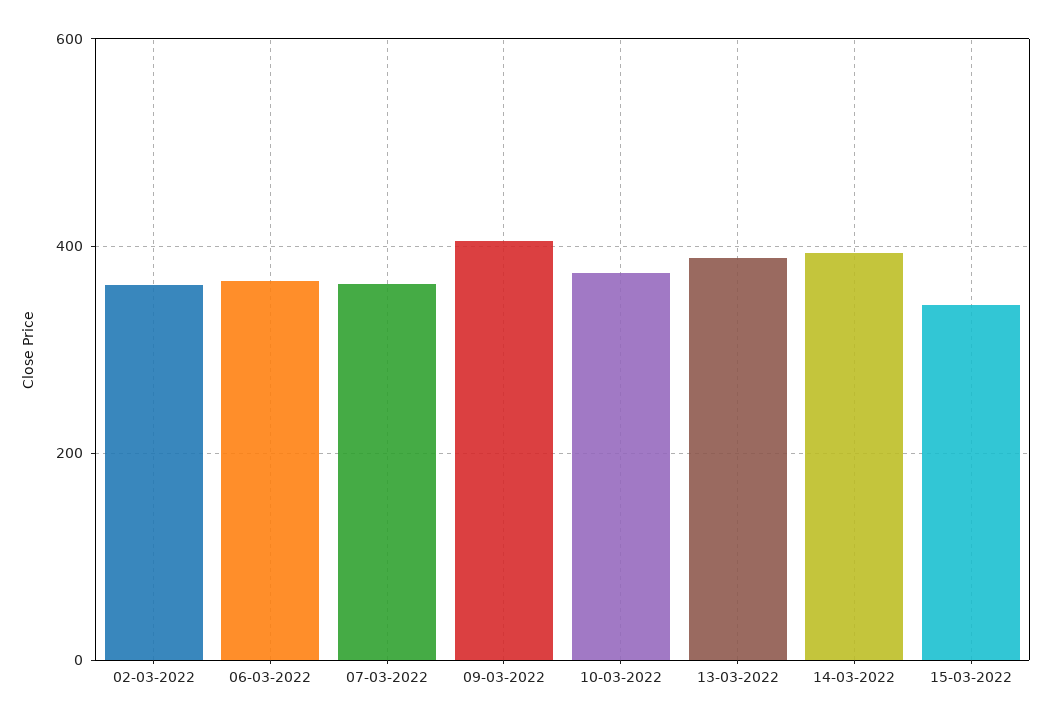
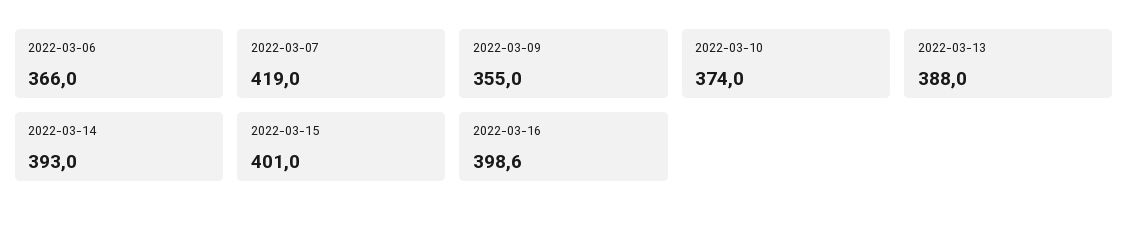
02-03-2022: 360 -> none
07-03-2022: 360 -> 419
09-03-2022: 400 -> 355
15-03-2022: 340 -> 401
2022-03-16: none -> 398.6

